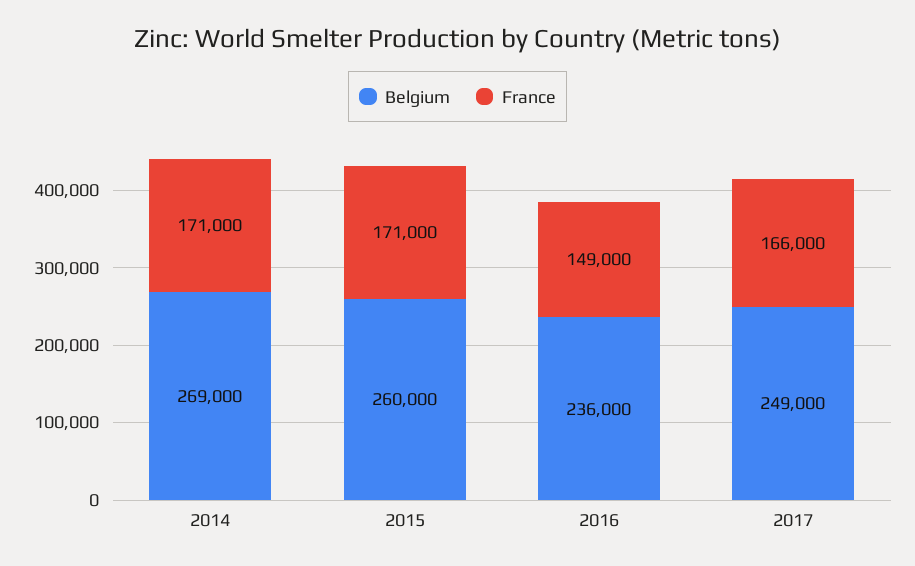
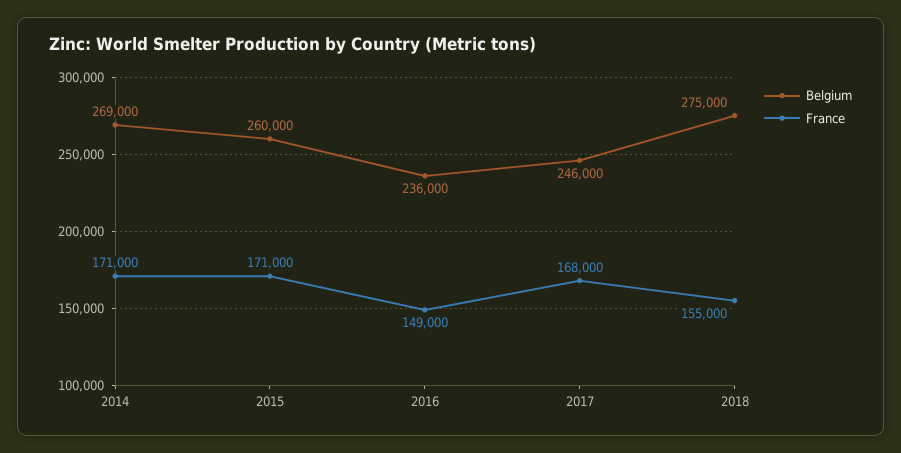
Belgium, 2017: 249000 -> 246000
France, 2017: 166000 -> 168000
Belgium, 2018: none -> 275000
France, 2018: none -> 155000

